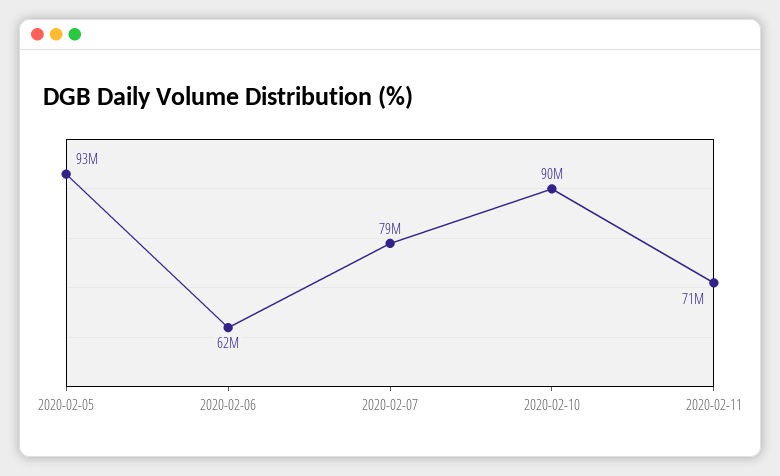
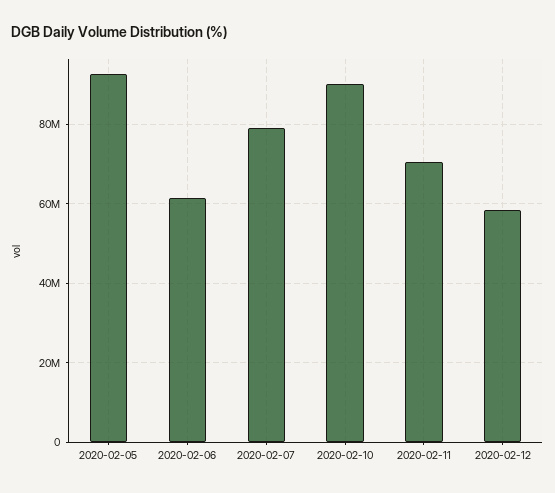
2020-02-12: none -> 58000000

